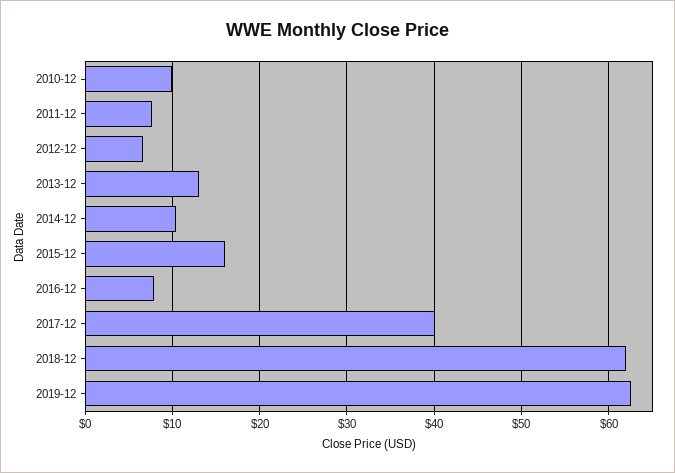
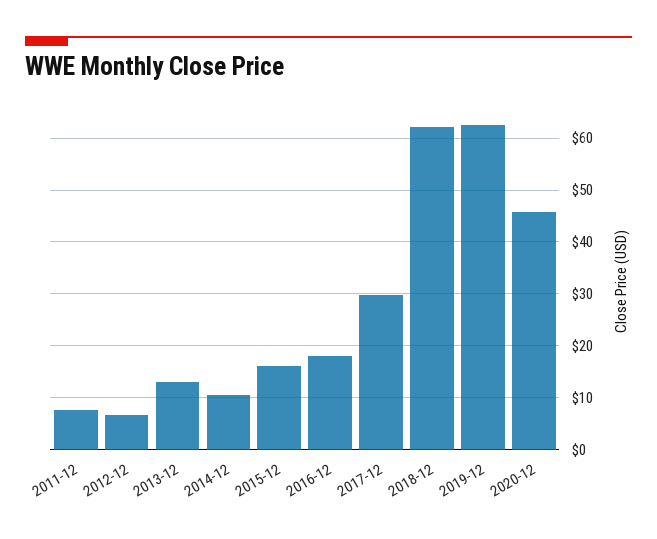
2010-12: 10 -> none
2016-12: 8 -> 18
2017-12: 40 -> 30
2020-12: none -> 46

